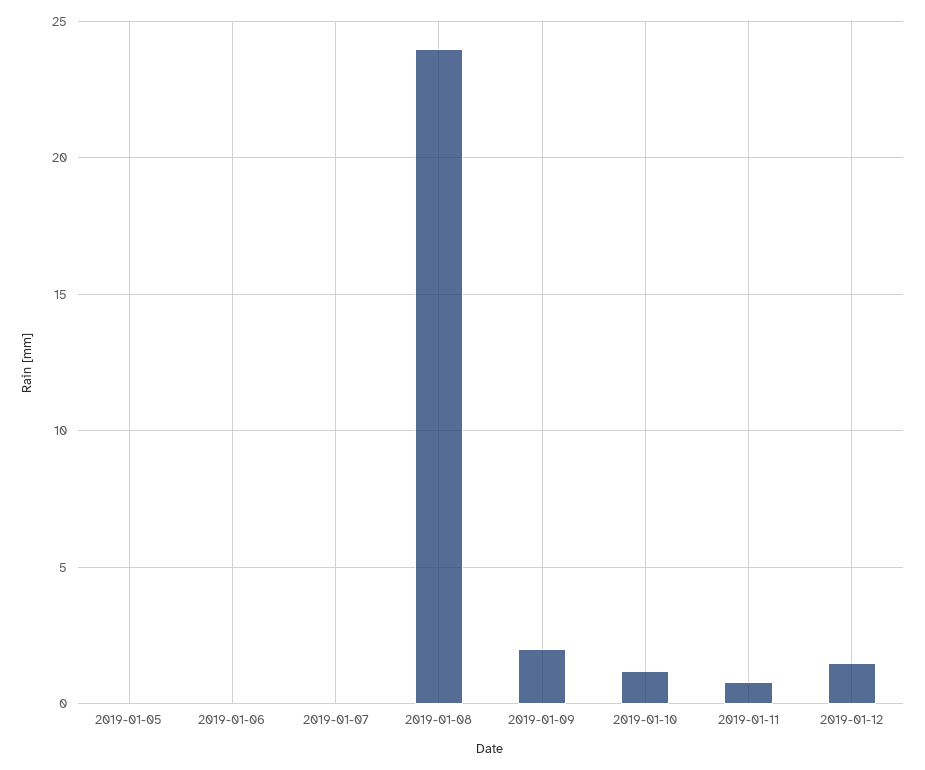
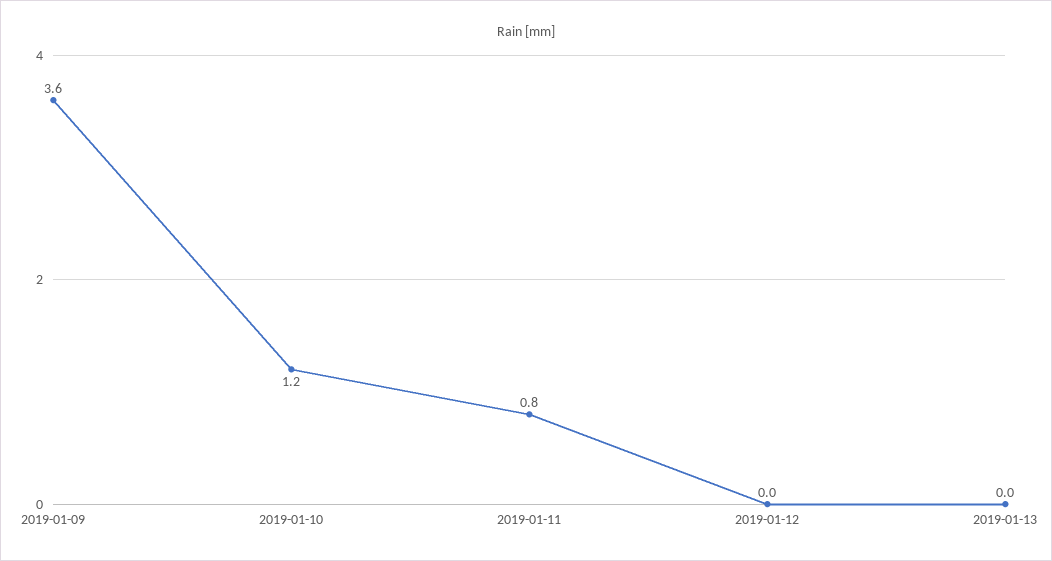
2019-01-05: 0 -> none
2019-01-06: 0 -> none
2019-01-07: 0 -> none
2019-01-08: 24 -> none
2019-01-09: 2 -> 3.6
2019-01-12: 1.5 -> 0
2019-01-13: none -> 0

